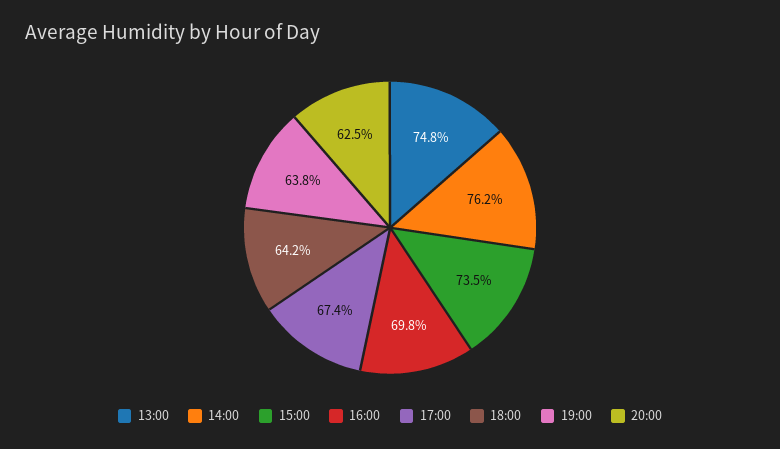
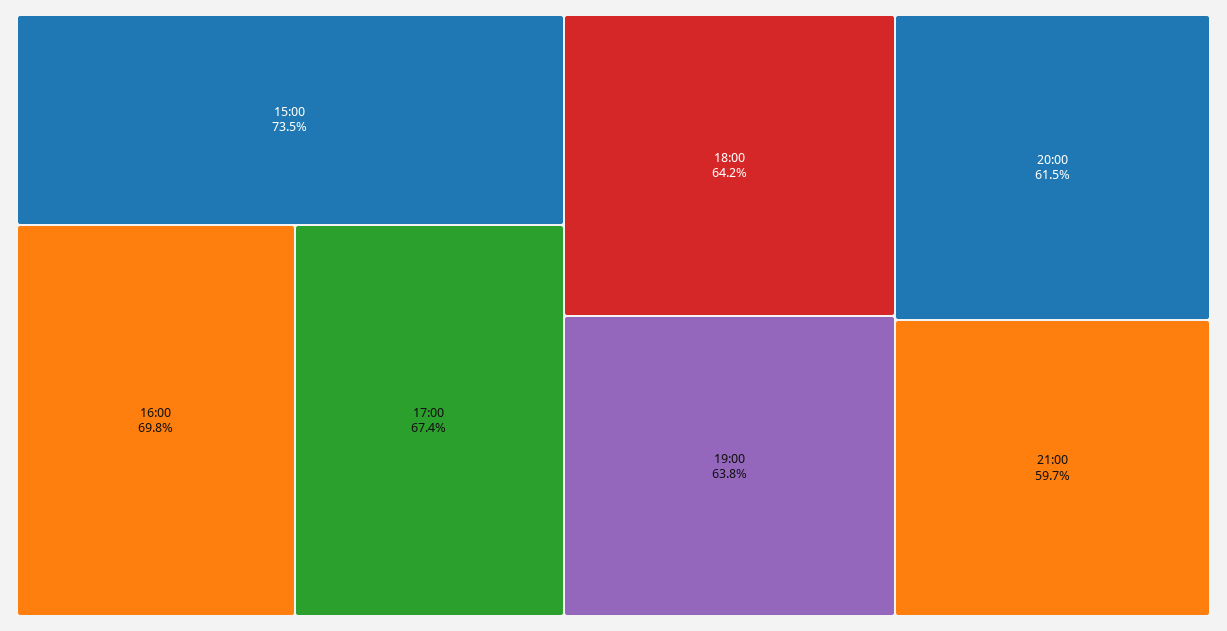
13:00: 74.8 -> none
14:00: 76.2 -> none
20:00: 62.5 -> 61.5
21:00: none -> 59.7

